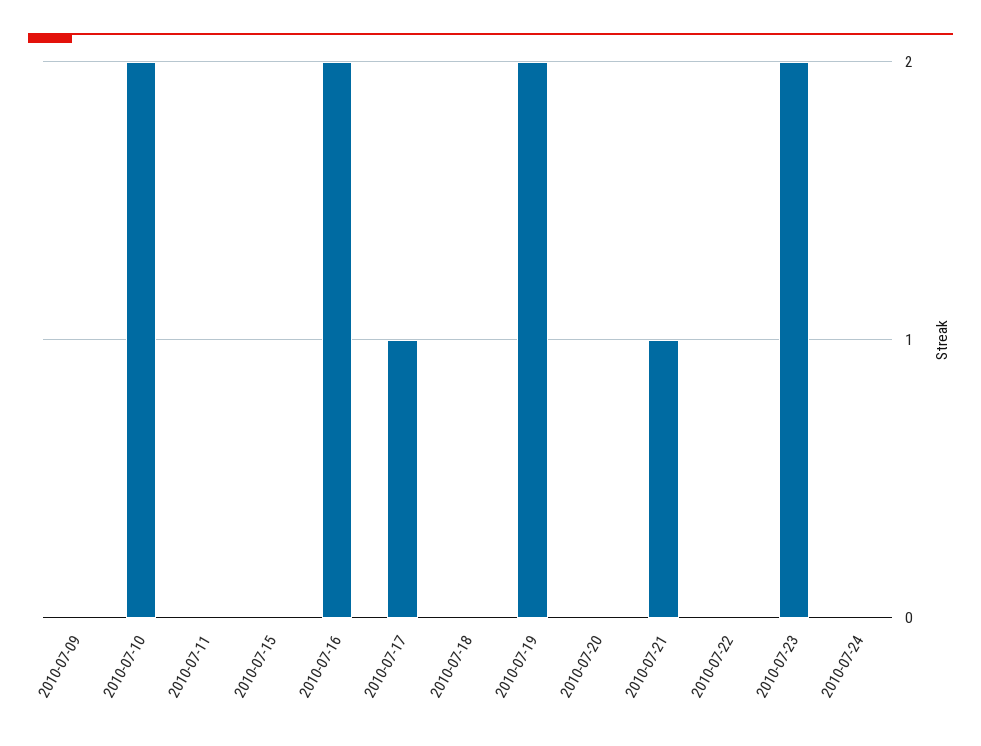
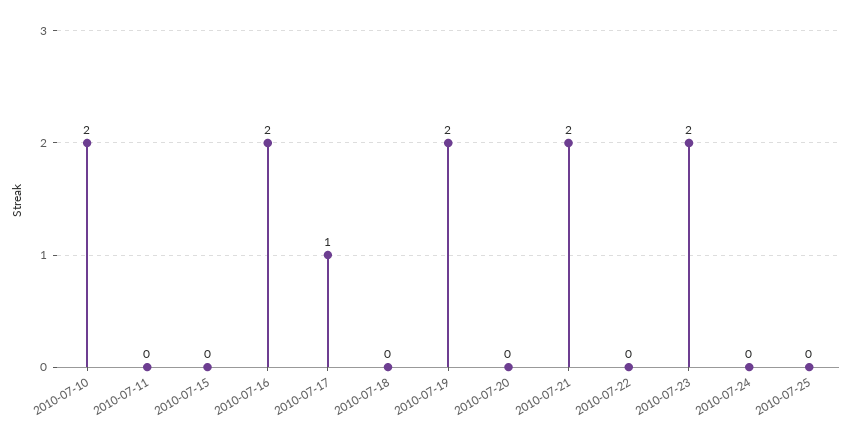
2010-07-09: 0 -> none
2010-07-21: 1 -> 2
2010-07-25: none -> 0

